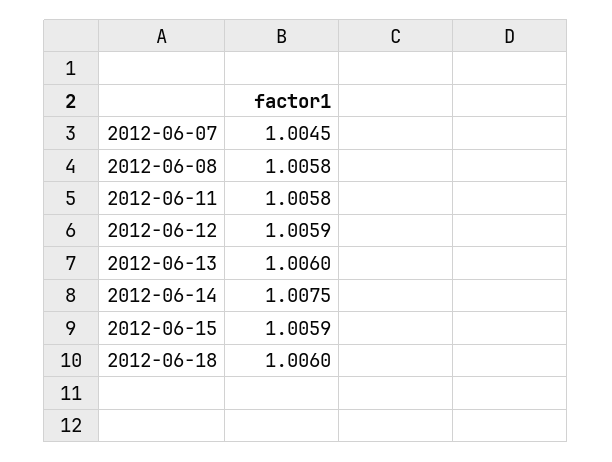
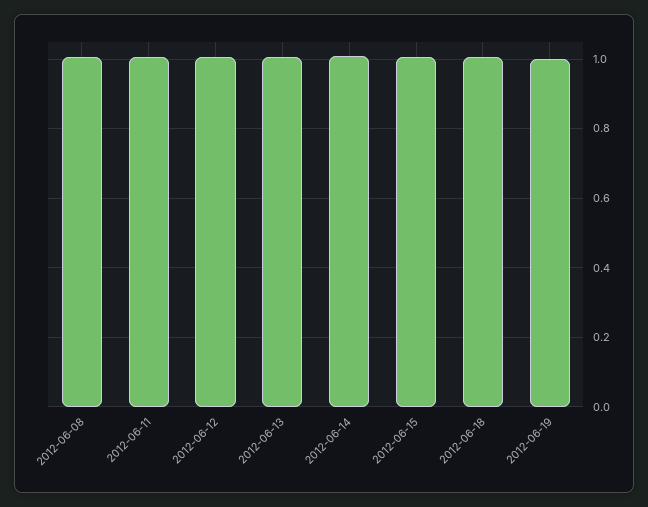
2012-06-07: 1.0045 -> none
2012-06-19: none -> 1

